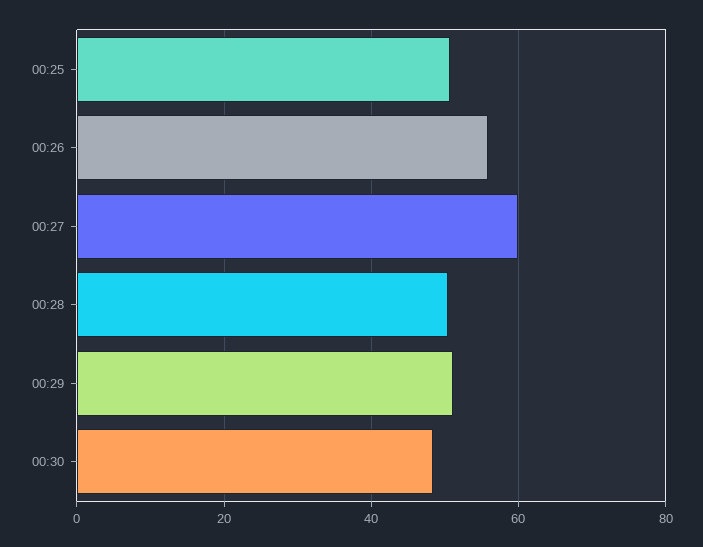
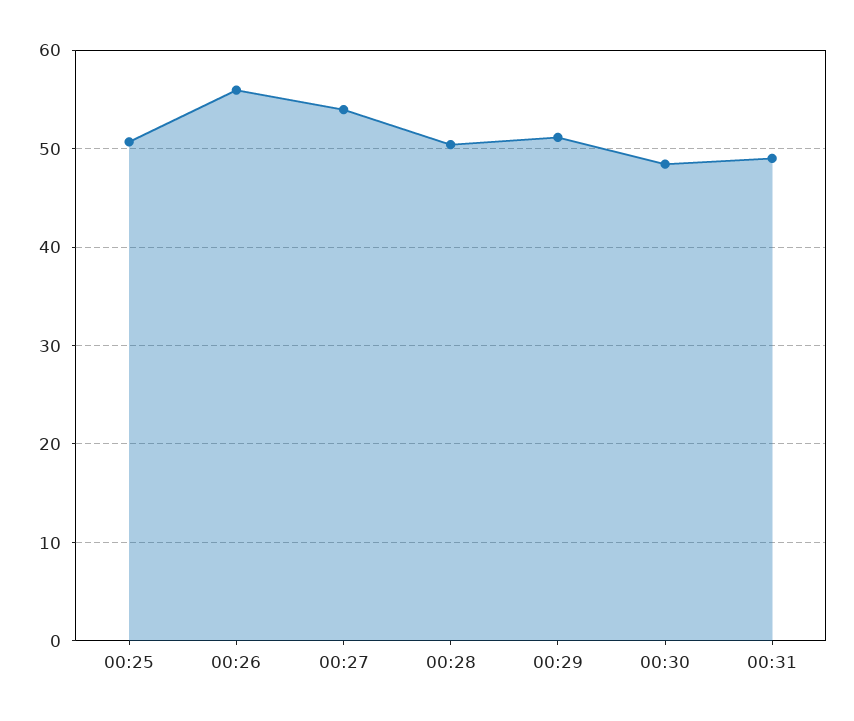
00:27: 60 -> 54
00:31: none -> 49

